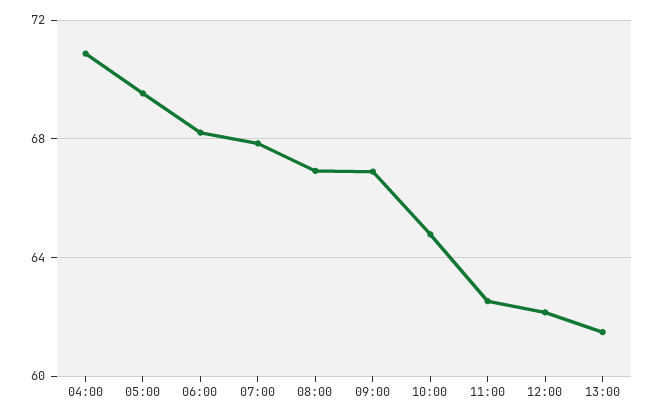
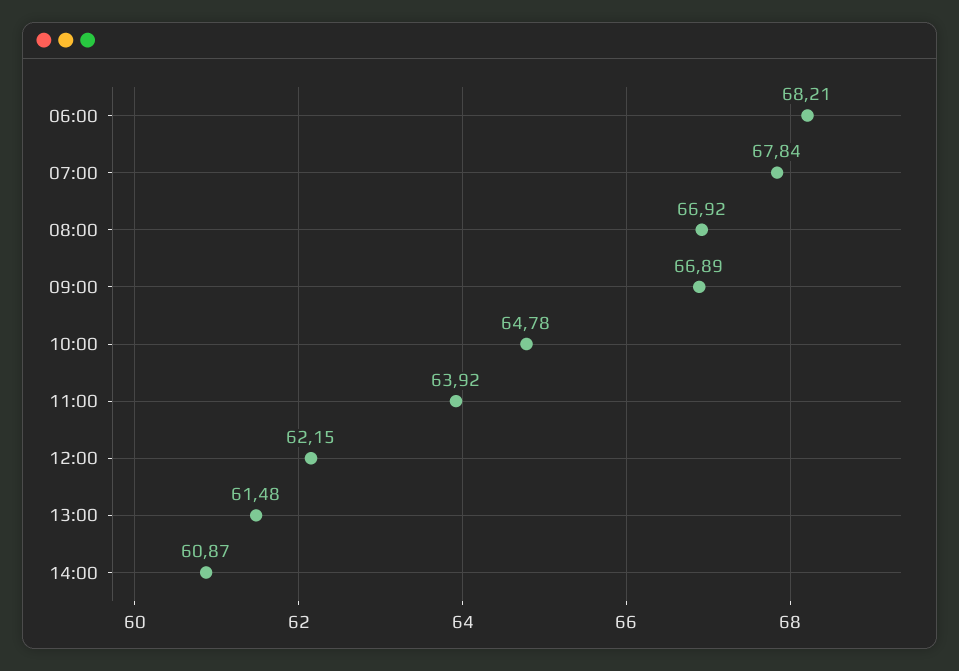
04:00: 71 -> none
05:00: 69.5 -> none
11:00: 62.5 -> 63.92
14:00: none -> 60.87

